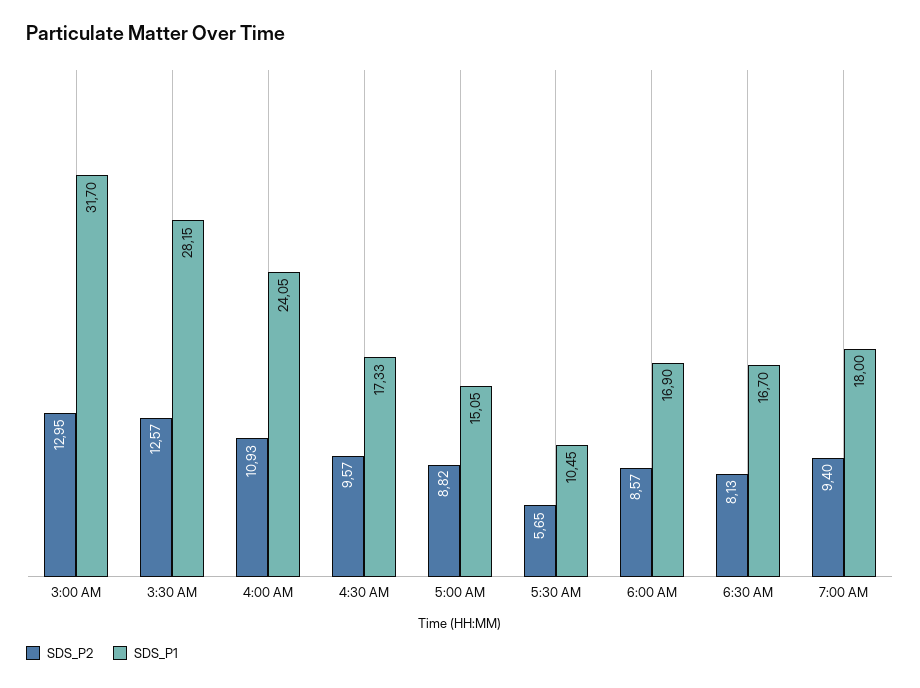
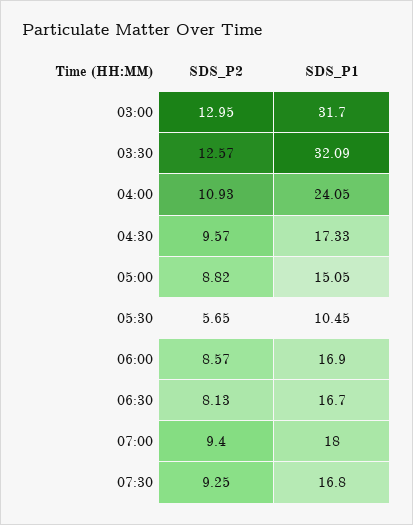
SDS_P1, 3:30 AM: 28.15 -> 32.09
SDS_P2, 07:30: none -> 9.25
SDS_P1, 07:30: none -> 16.8

